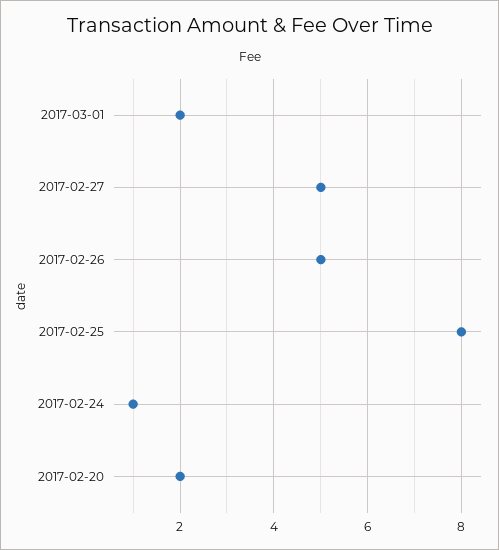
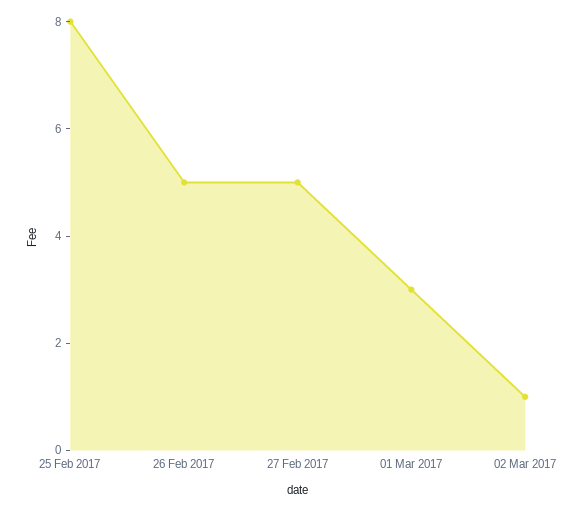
2017-03-01: 2 -> 3
2017-02-24: 1 -> none
2017-02-20: 2 -> none
02 Mar 2017: none -> 1

